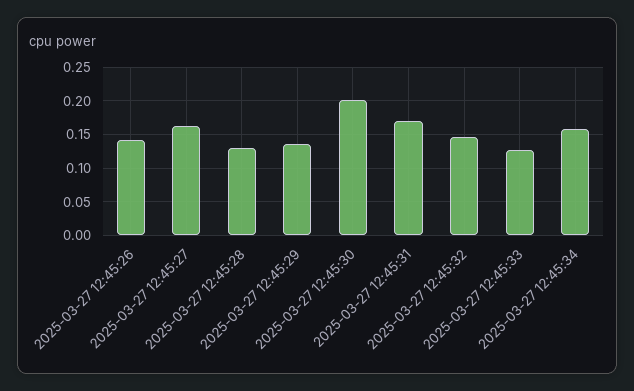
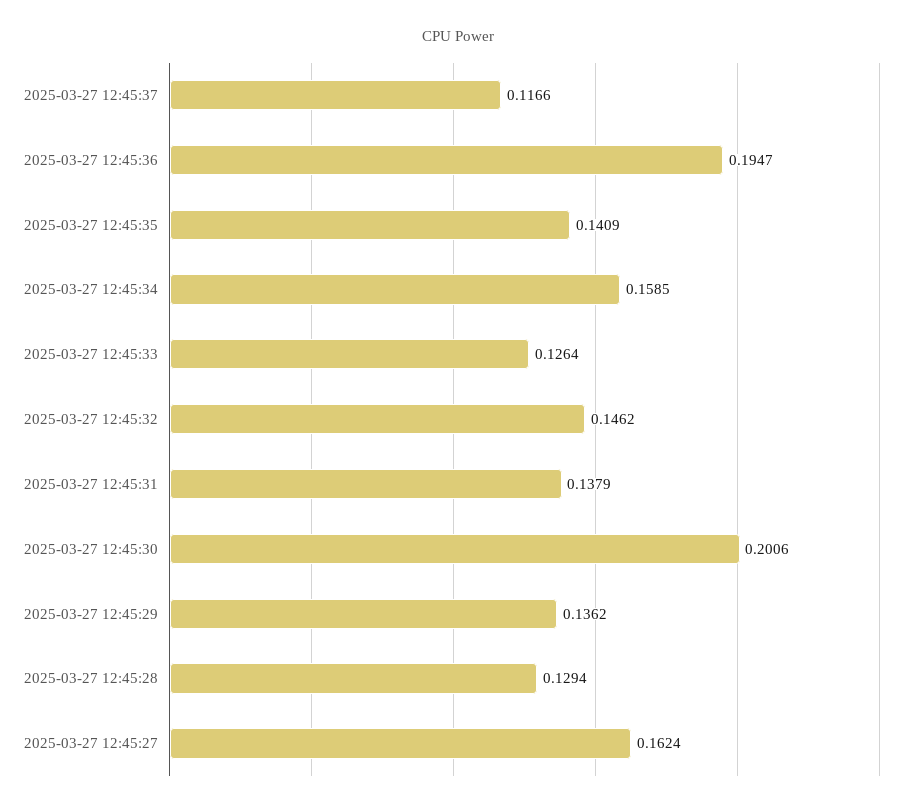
2025-03-27 12:45:26: 0.14 -> none
2025-03-27 12:45:31: 0.17 -> 0.1379
2025-03-27 12:45:37: none -> 0.1166
2025-03-27 12:45:36: none -> 0.1947
2025-03-27 12:45:35: none -> 0.1409

